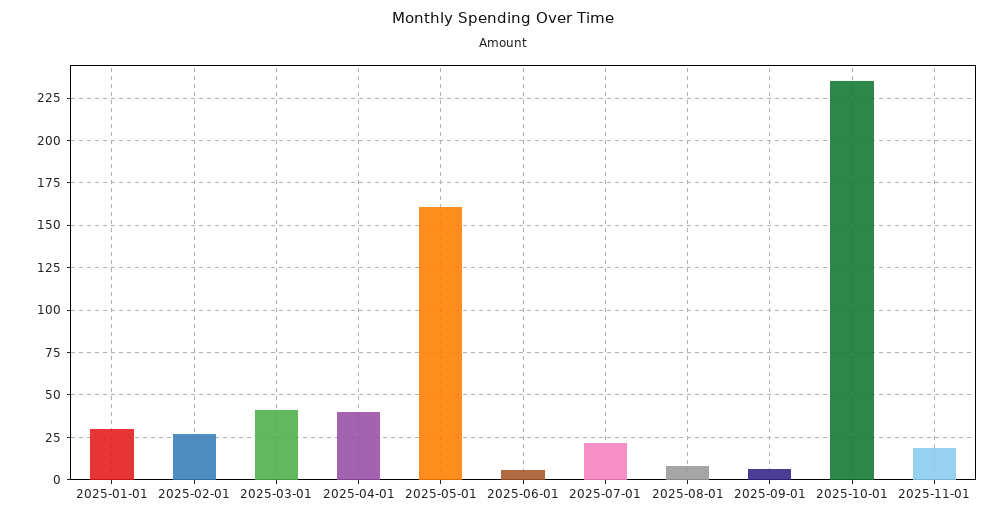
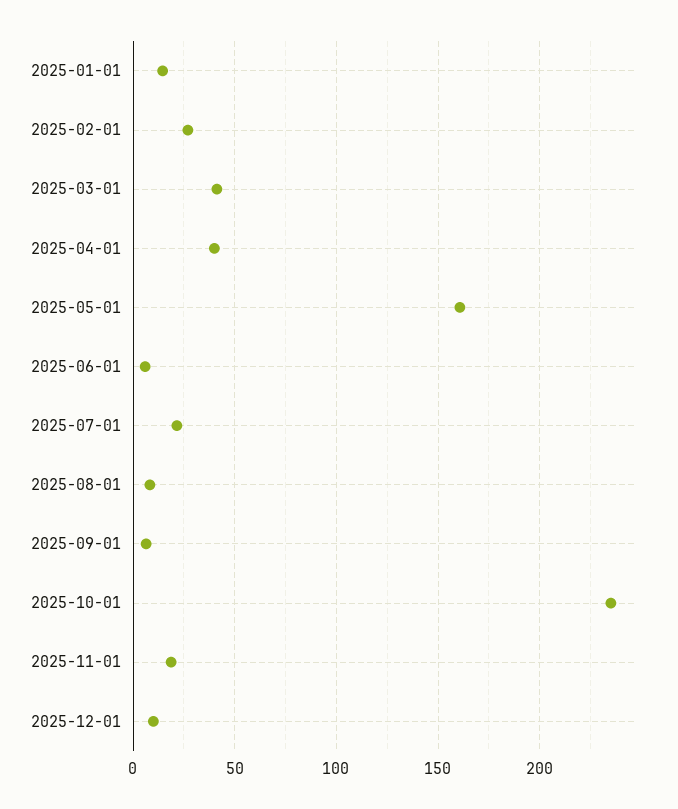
2025-01-01: 30 -> 15
2025-12-01: none -> 10

